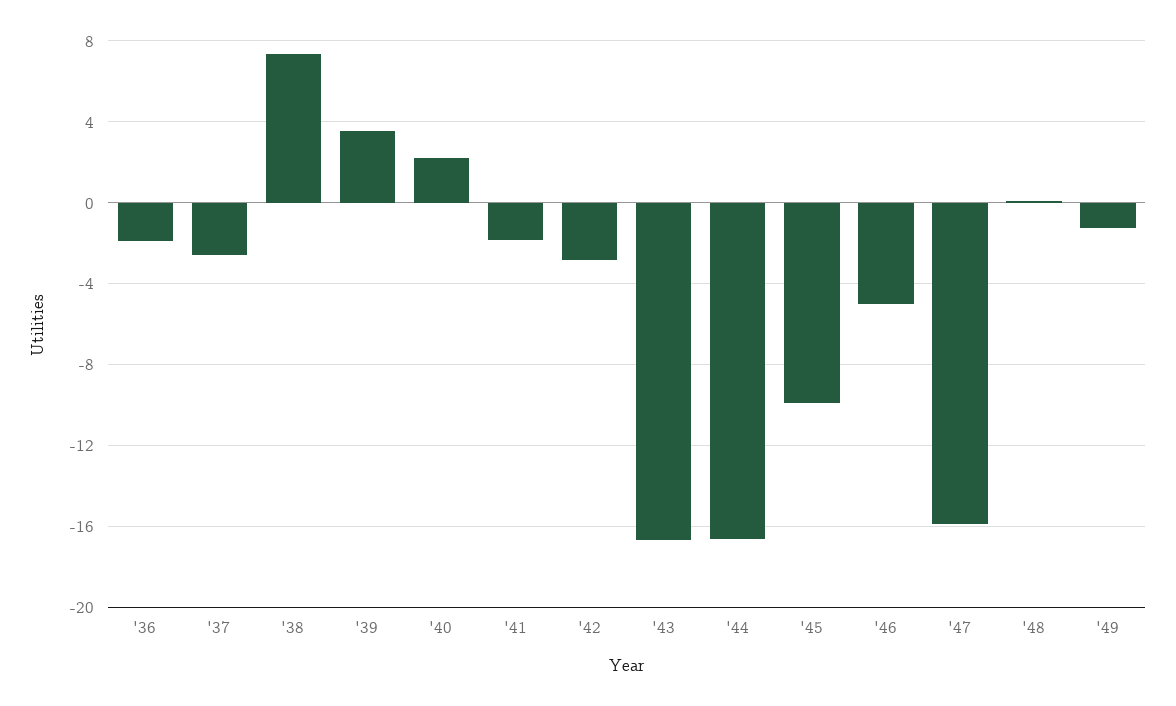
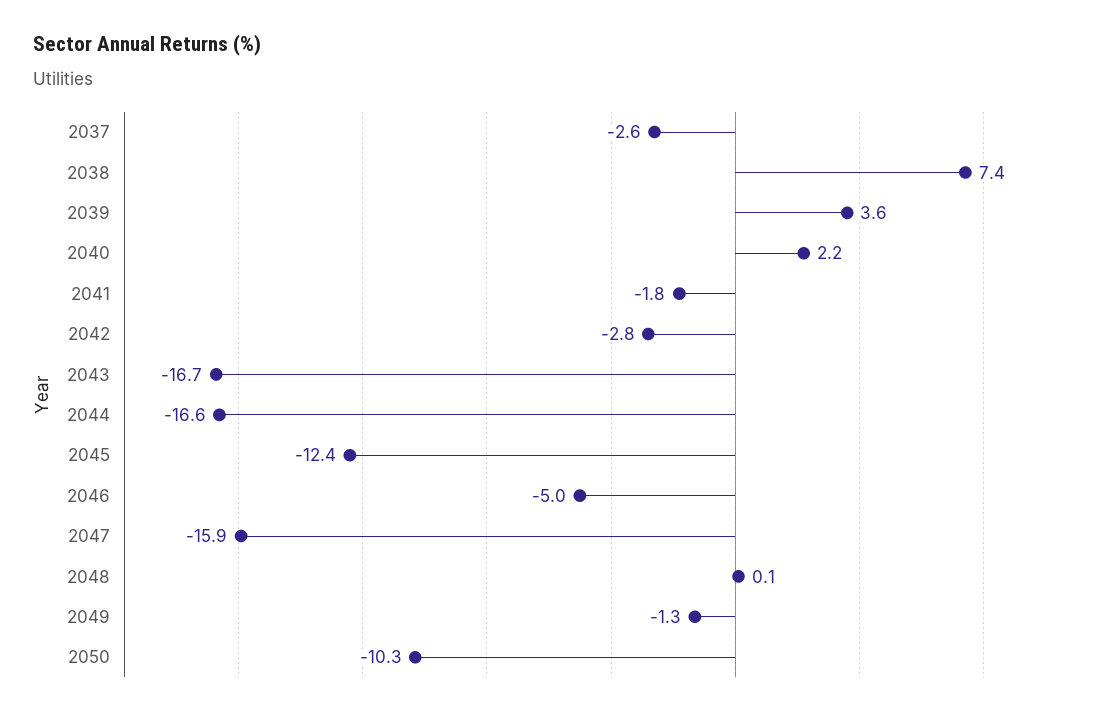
'36: -2 -> none
'45: -10 -> -12.4
2050: none -> -10.3

